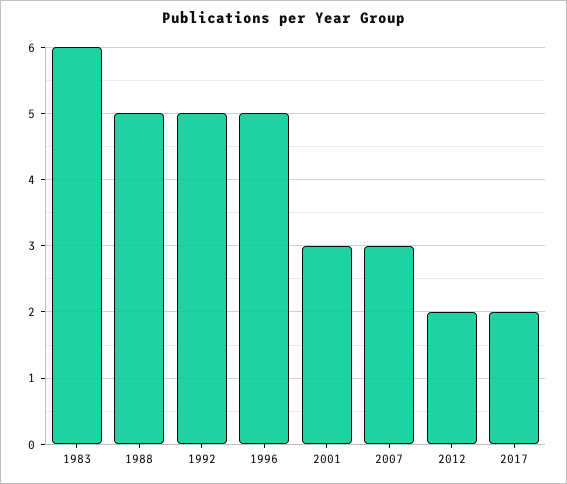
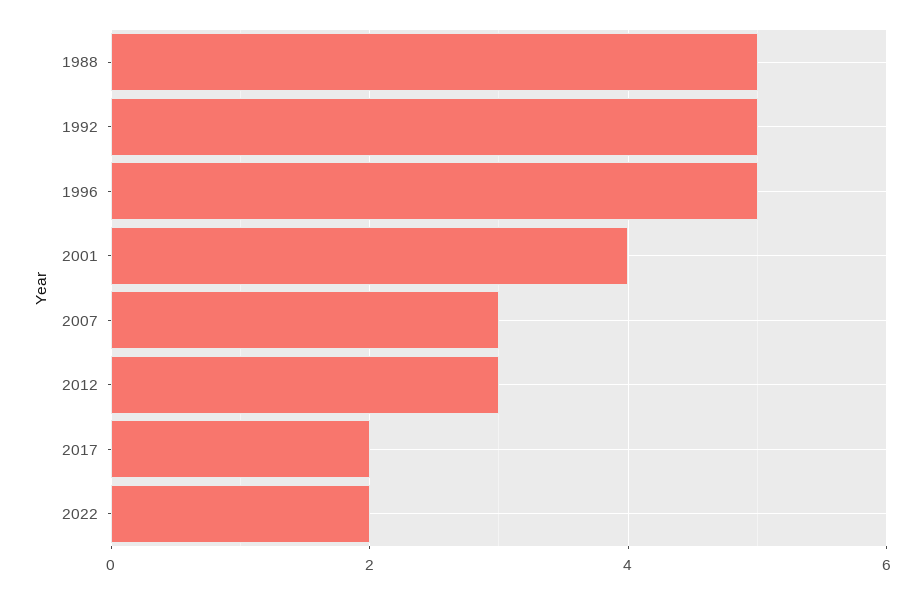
1983: 6 -> none
2001: 3 -> 4
2012: 2 -> 3
2022: none -> 2

